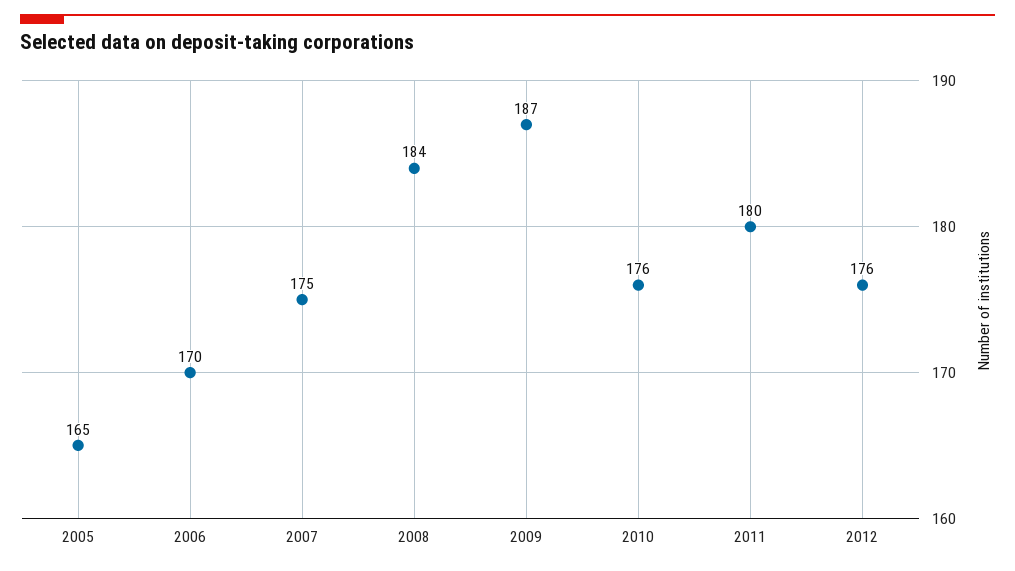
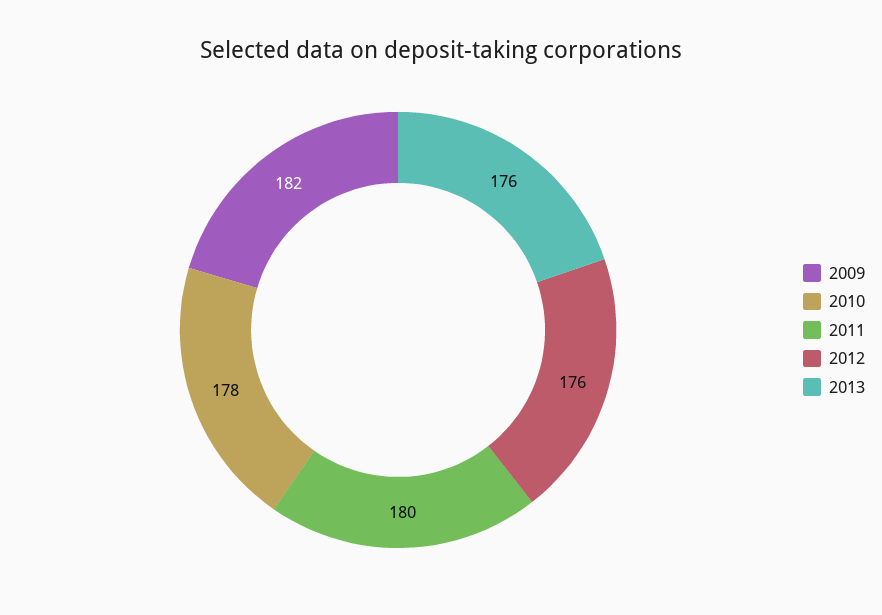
2005: 165 -> none
2006: 170 -> none
2007: 175 -> none
2008: 184 -> none
2009: 187 -> 182
2010: 176 -> 178
2013: none -> 176

